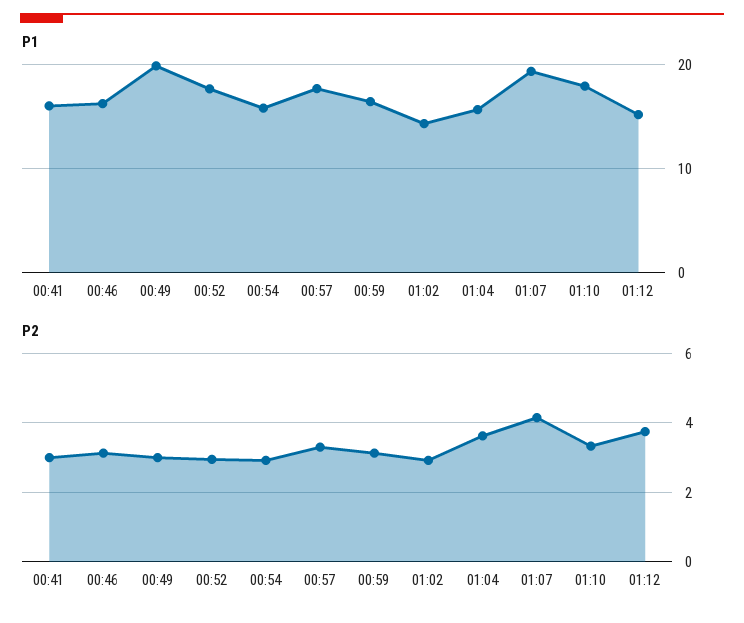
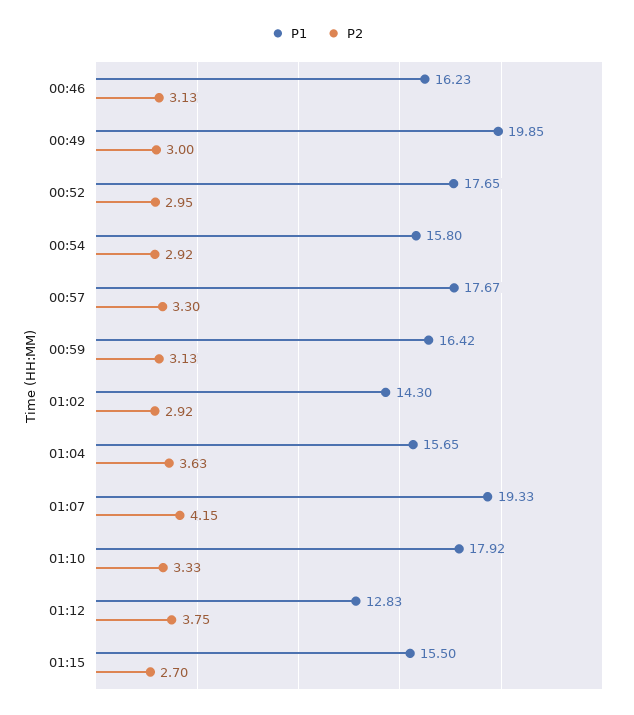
P1, 00:41: 16 -> none
P1, 01:12: 15 -> 12.83
P2, 00:41: 3 -> none
P1, 01:15: none -> 15.5
P2, 01:15: none -> 2.7

